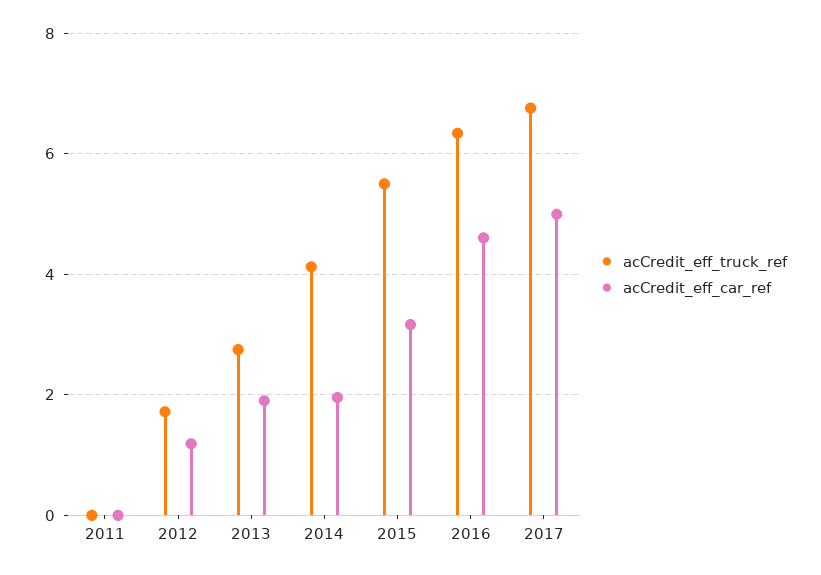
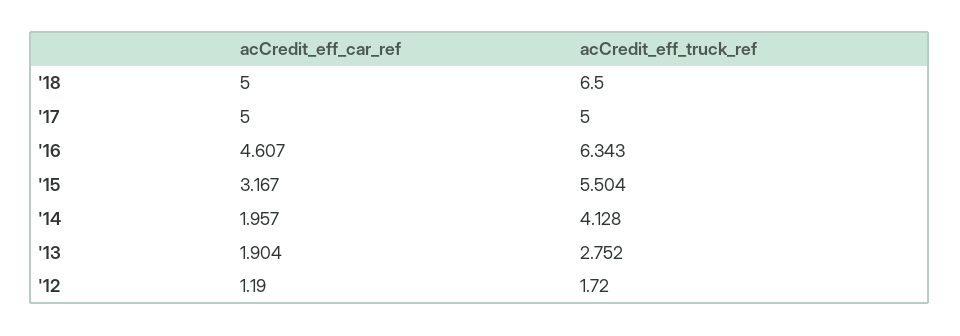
acCredit_eff_truck_ref, 2011: 0 -> none
acCredit_eff_car_ref, 2011: 0 -> none
acCredit_eff_truck_ref, 2017: 6.8 -> 5
acCredit_eff_car_ref, '18: none -> 5
acCredit_eff_truck_ref, '18: none -> 6.5

